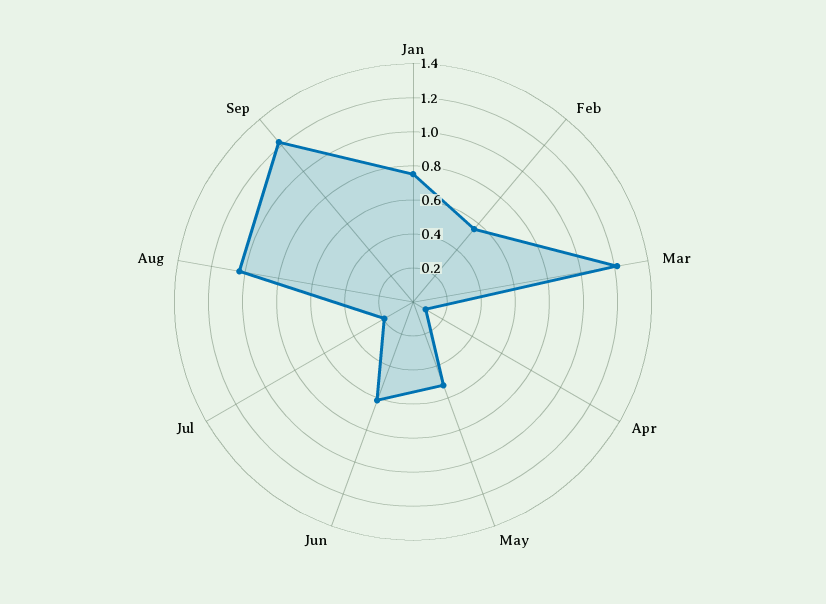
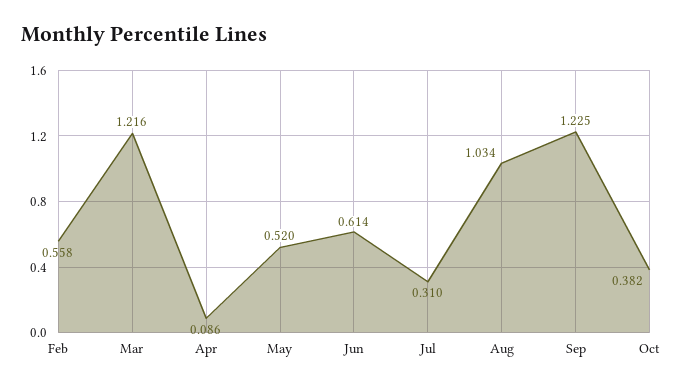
Jan: 0.75 -> none
Jul: 0.2 -> 0.31
Oct: none -> 0.382

